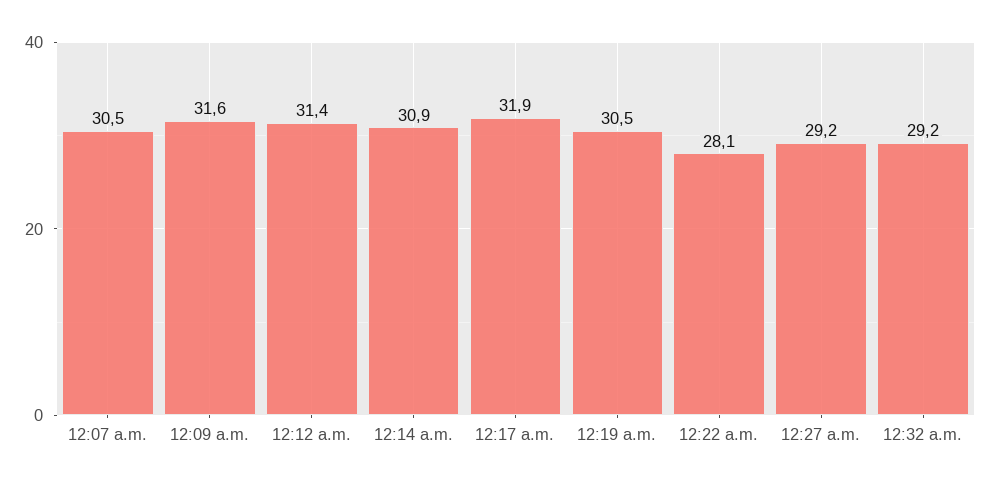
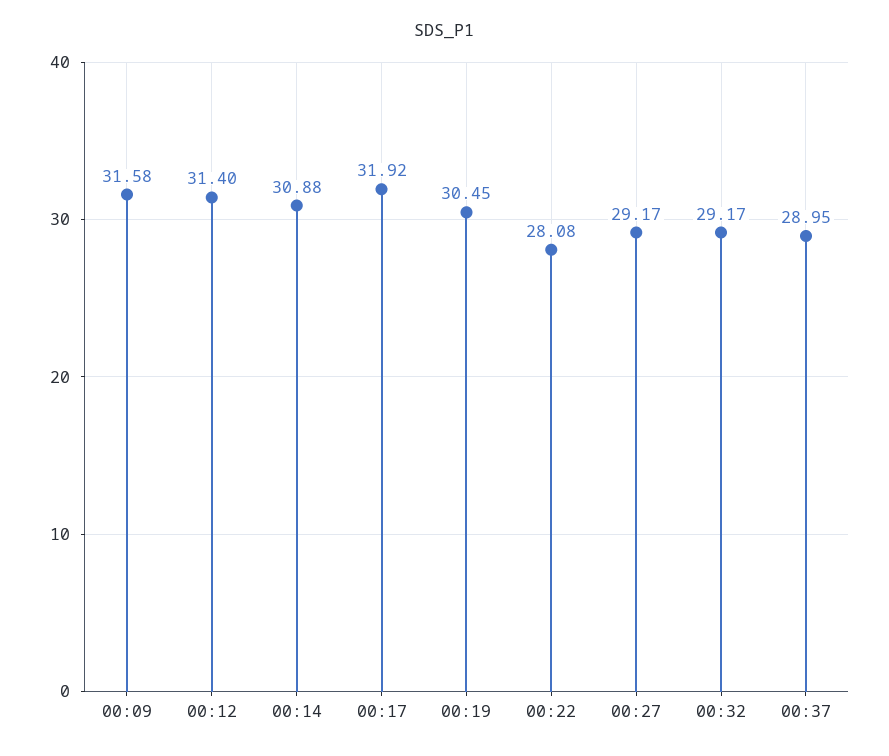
12:07 a.m.: 30.5 -> none
00:37: none -> 28.95

